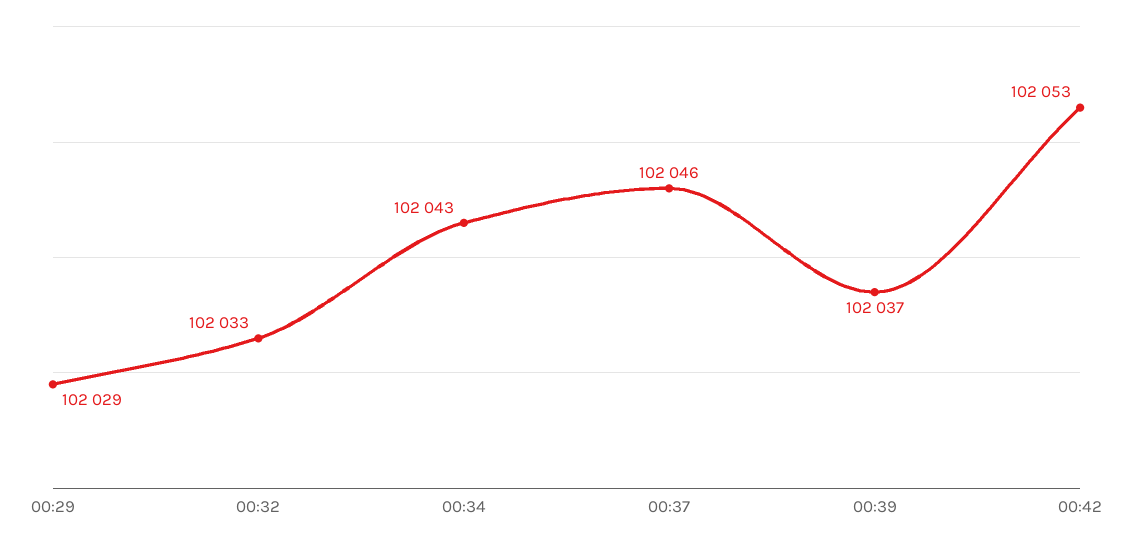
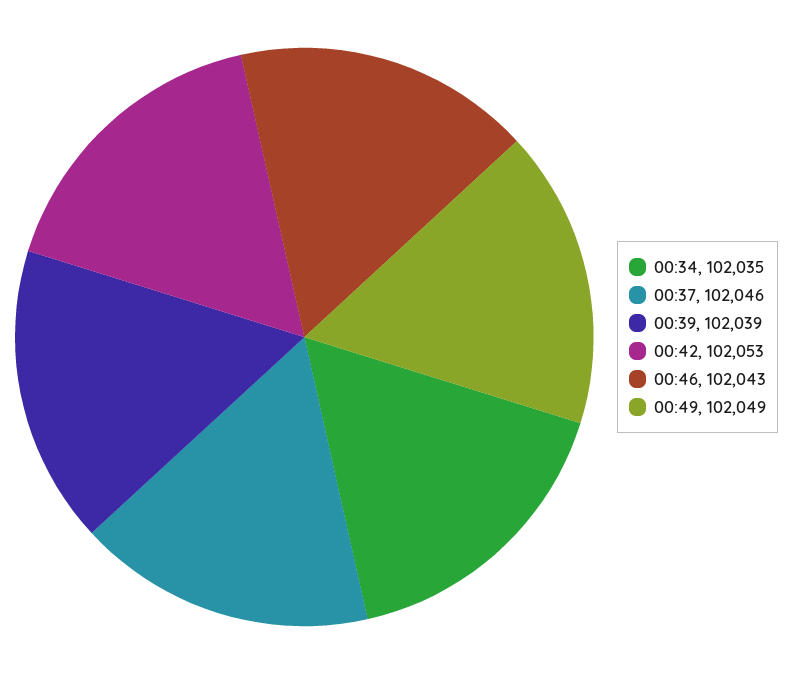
00:29: 102029 -> none
00:32: 102033 -> none
00:34: 102043 -> 102035
00:39: 102037 -> 102039
00:46: none -> 102043
00:49: none -> 102049

